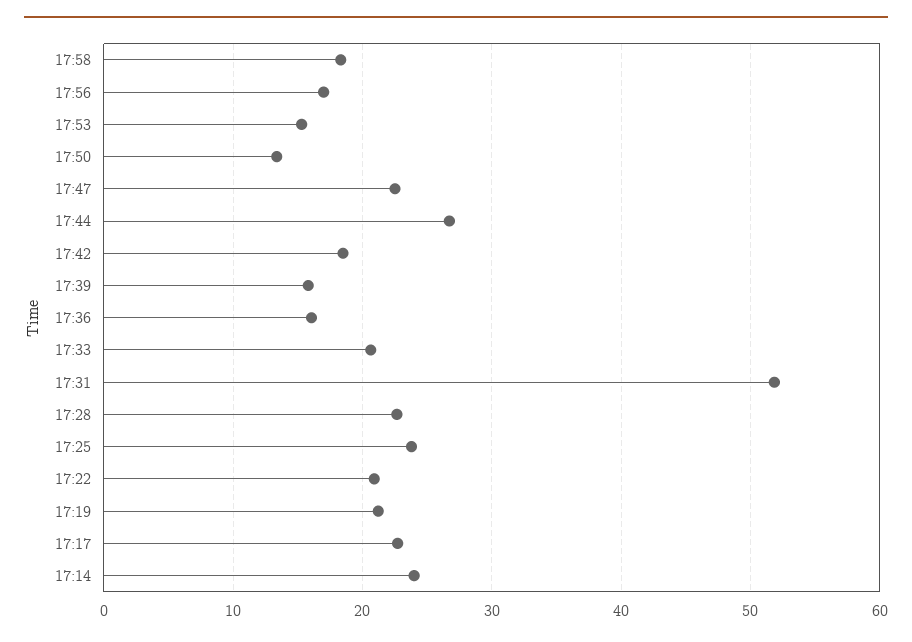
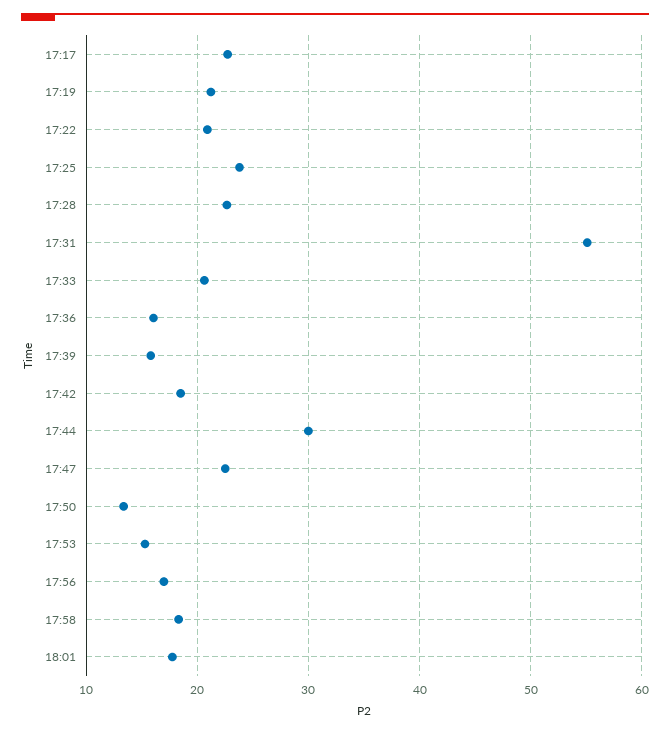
17:44: 27 -> 30
17:31: 52 -> 55
17:14: 24 -> none
18:01: none -> 18

